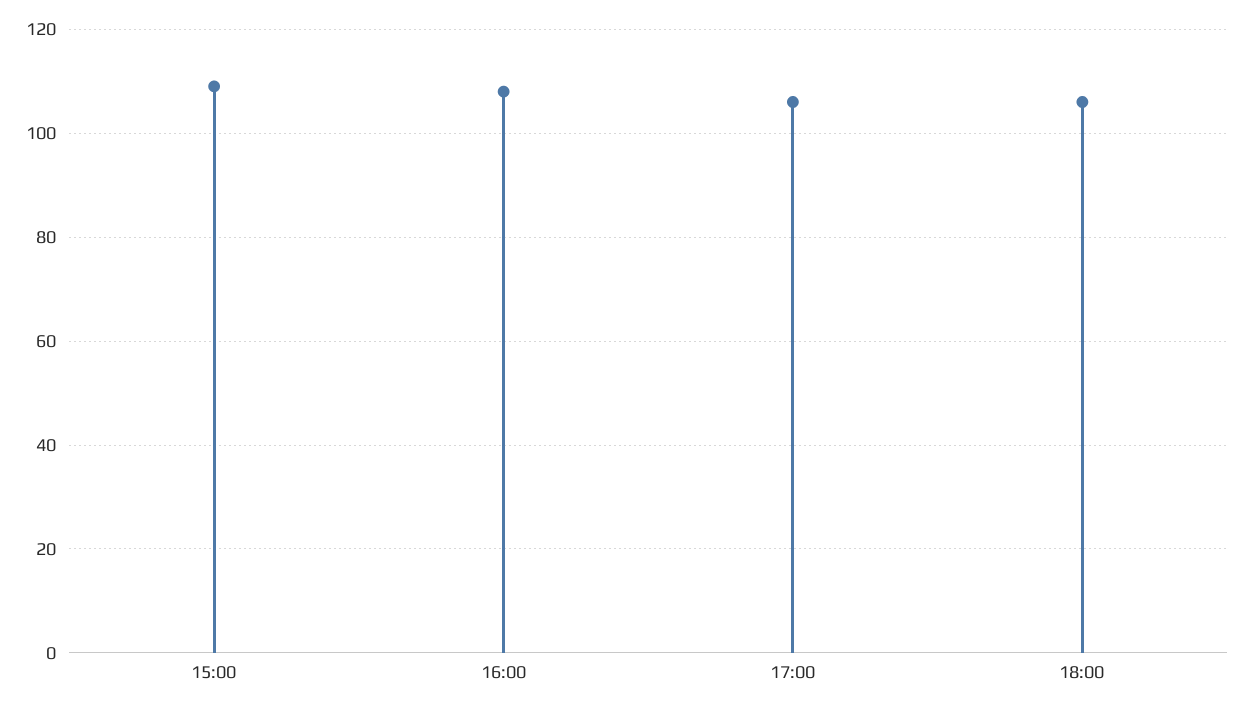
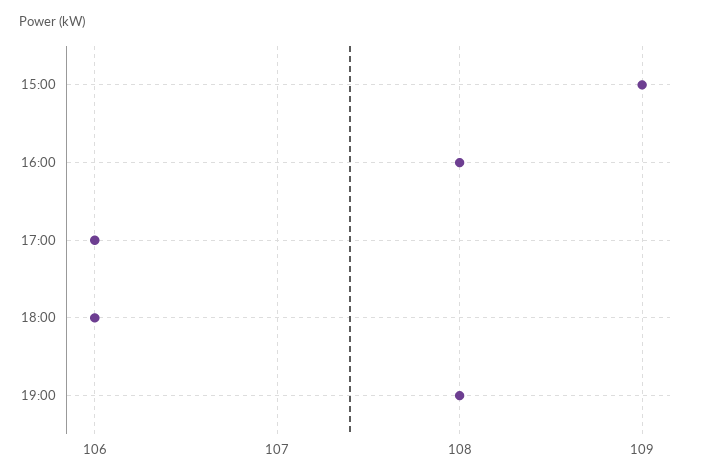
19:00: none -> 108

